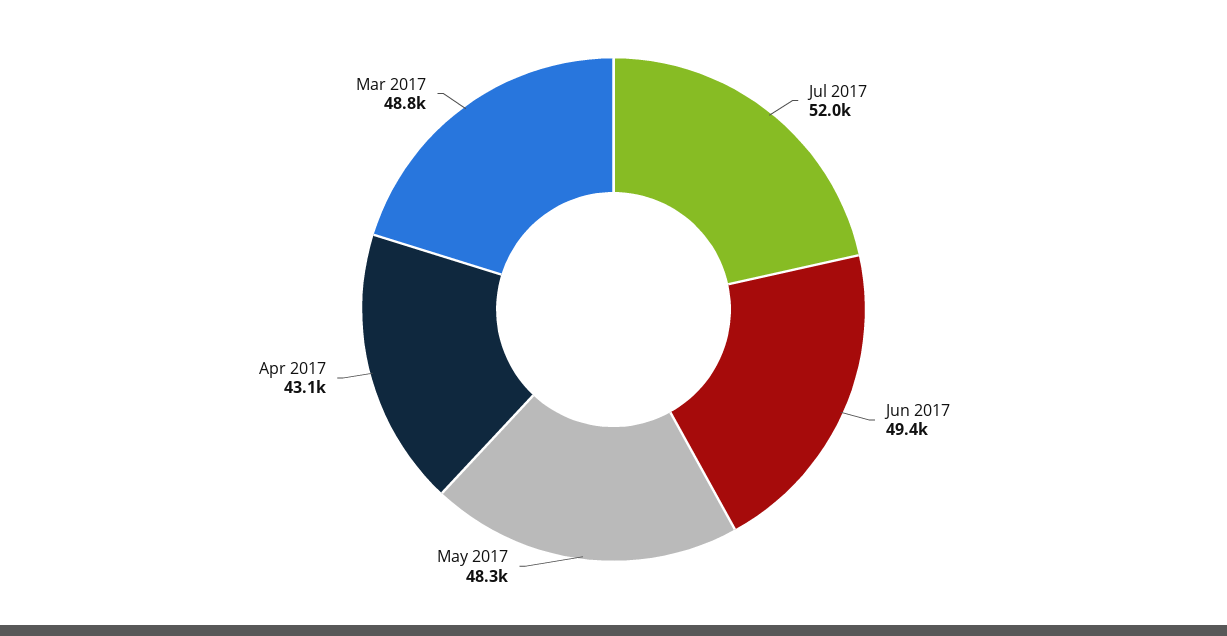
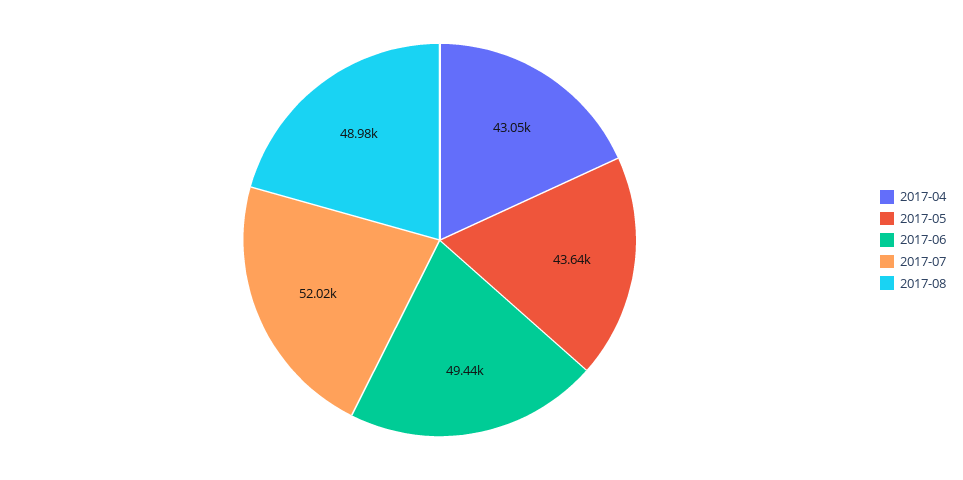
May 2017: 48300 -> 43640
Mar 2017: 48800 -> none
2017-08: none -> 48980

